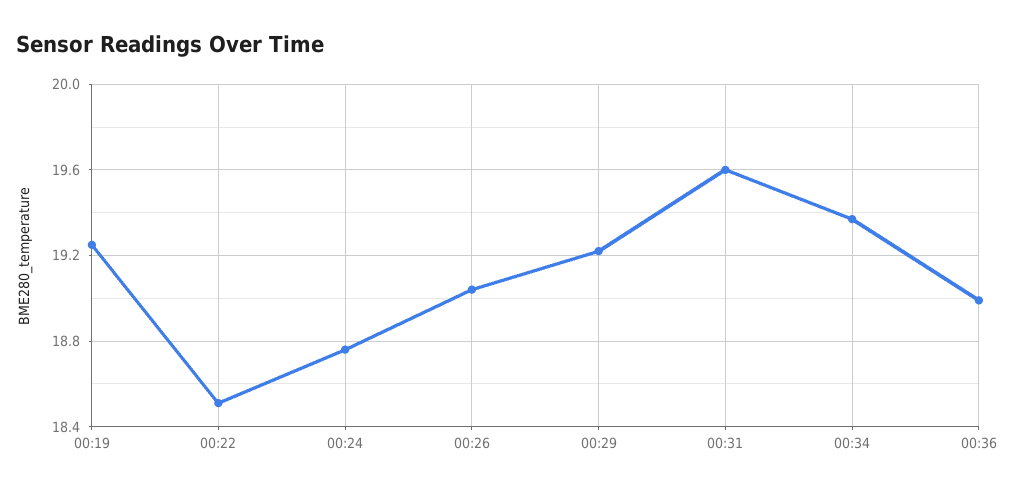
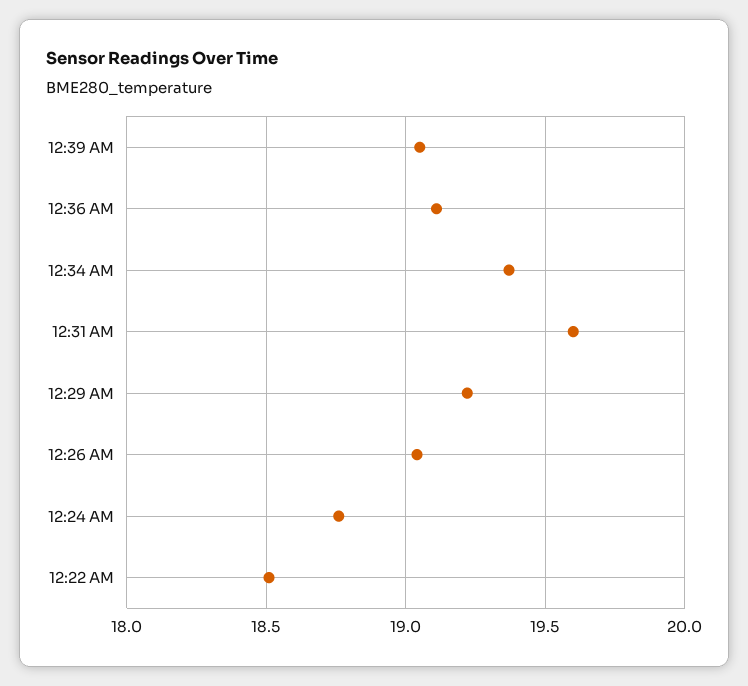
00:19: 19.25 -> none
00:36: 19 -> 19.1
12:39 AM: none -> 19.05

